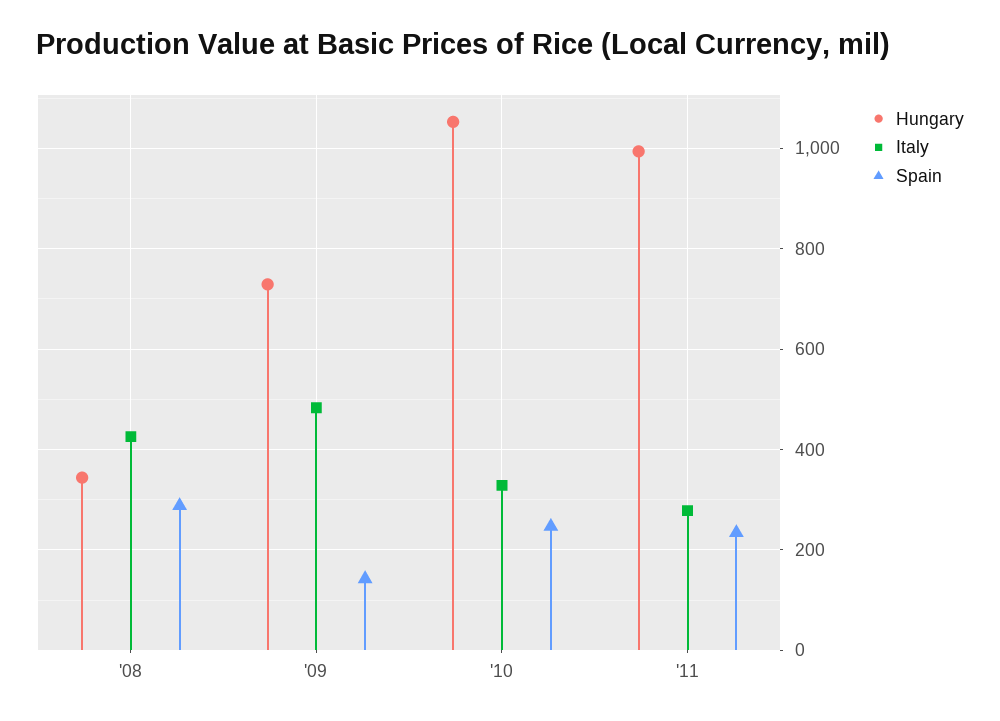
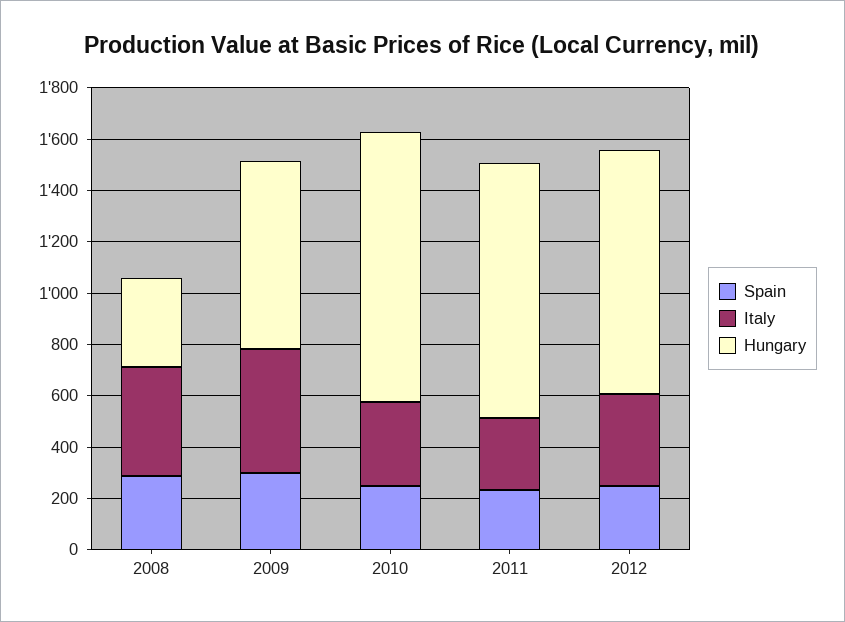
Spain, '09: 140 -> 300
Spain, 2012: none -> 250
Italy, 2012: none -> 350
Hungary, 2012: none -> 950

